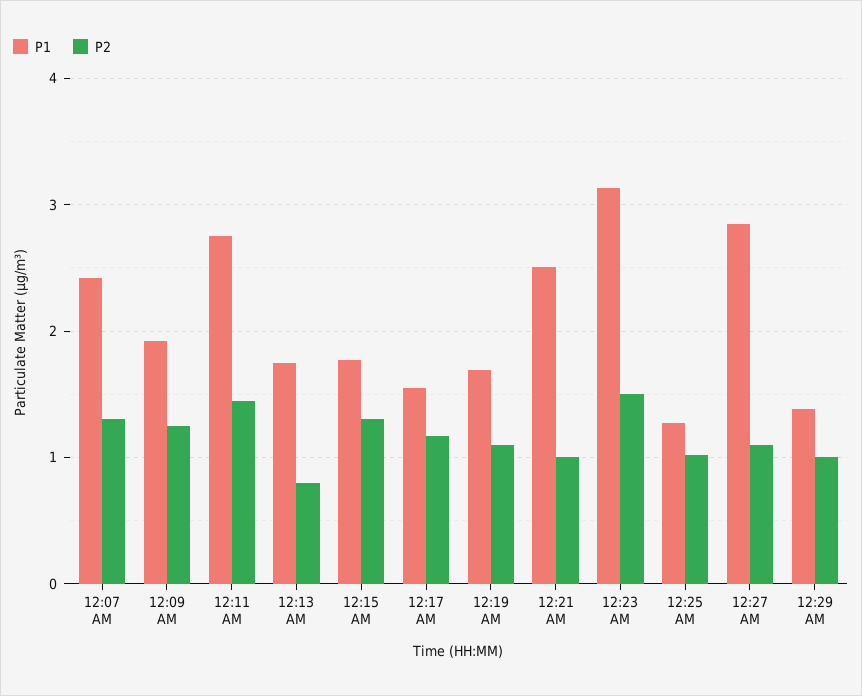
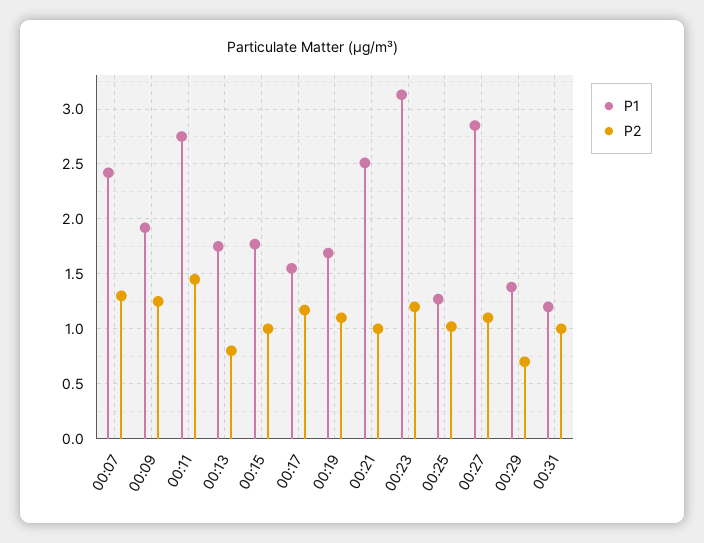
P2, 12:15 AM: 1.3 -> 1
P2, 12:23 AM: 1.5 -> 1.2
P2, 12:29 AM: 1 -> 0.7
P1, 00:31: none -> 1.2
P2, 00:31: none -> 1

